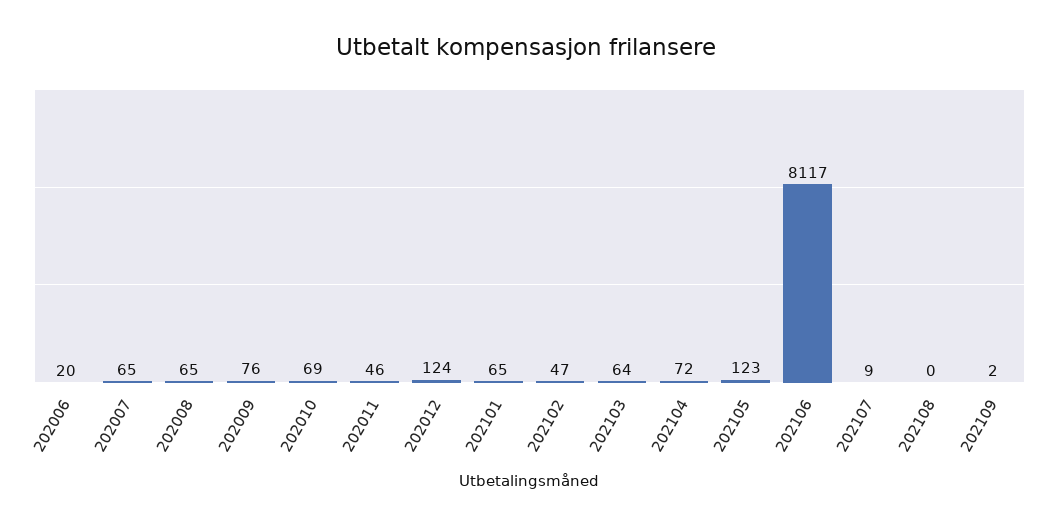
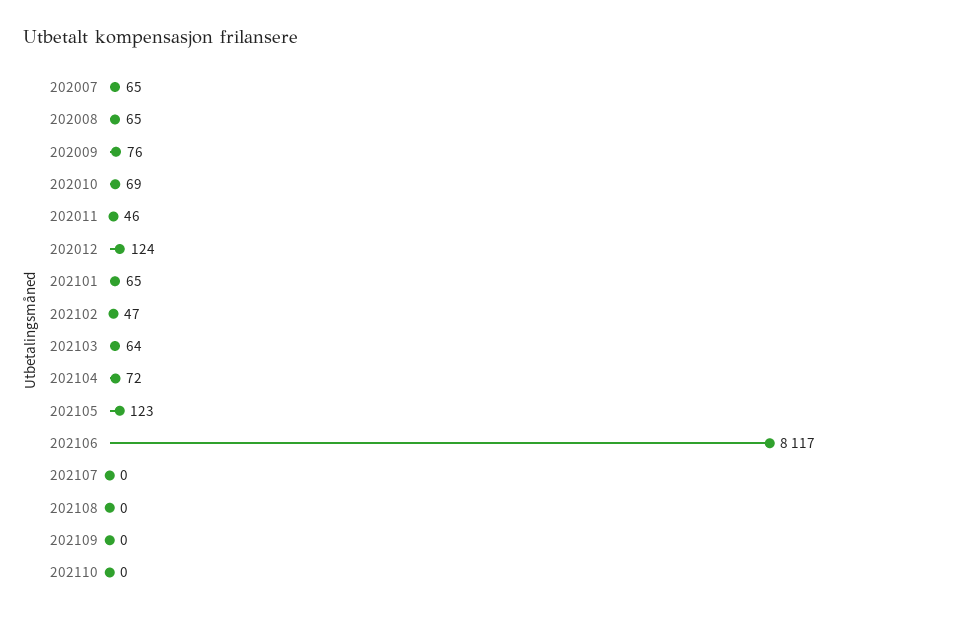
202006: 20 -> none
202107: 9 -> 0
202109: 2 -> 0
202110: none -> 0

